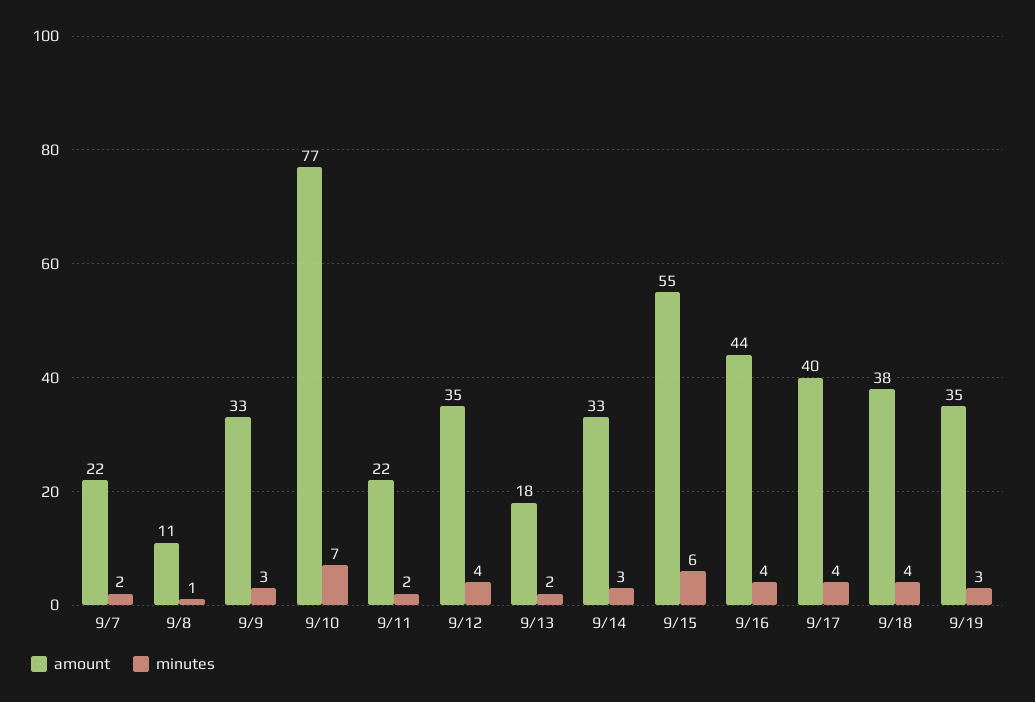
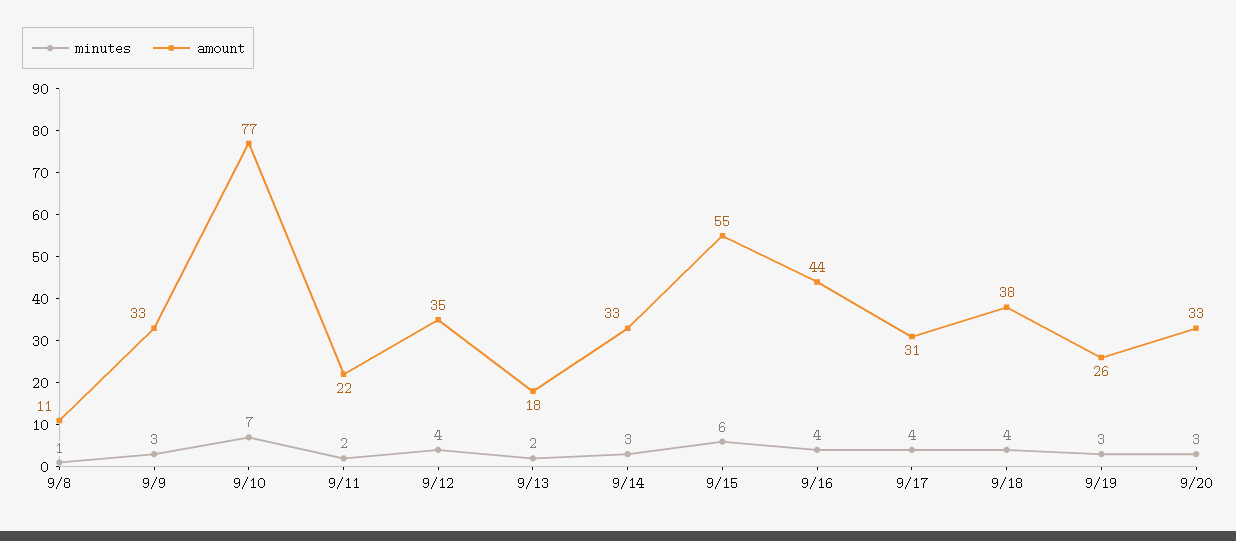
amount, 9/7: 22 -> none
minutes, 9/7: 2 -> none
amount, 9/17: 40 -> 31
amount, 9/19: 35 -> 26
minutes, 9/20: none -> 3
amount, 9/20: none -> 33

